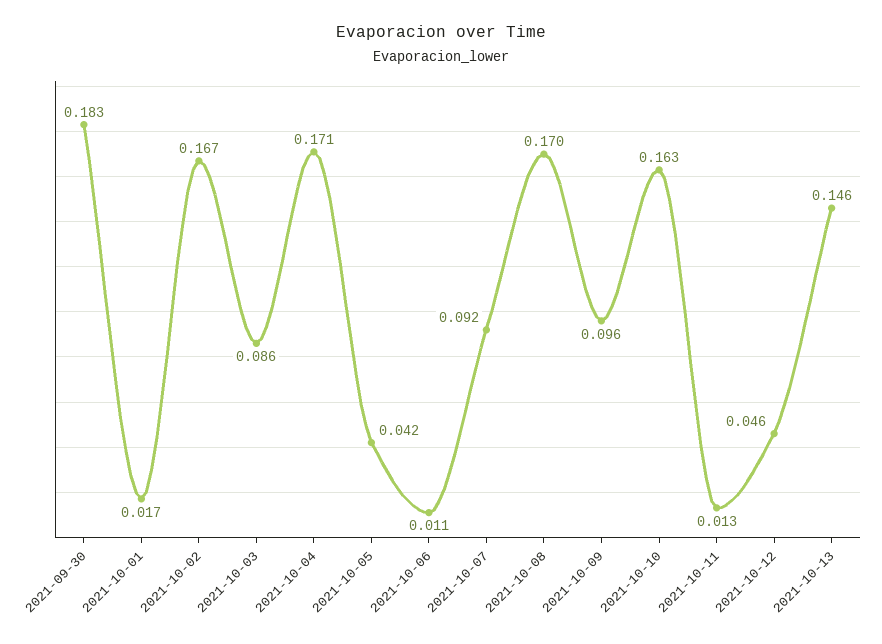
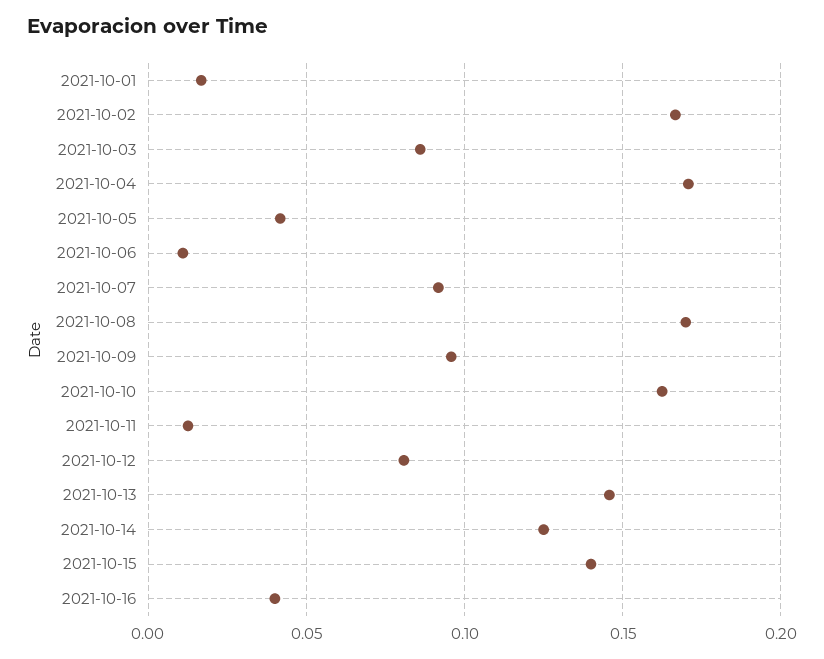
2021-09-30: 0.183 -> none
2021-10-12: 0.046 -> 0.08
2021-10-14: none -> 0.125
2021-10-15: none -> 0.14
2021-10-16: none -> 0.04

